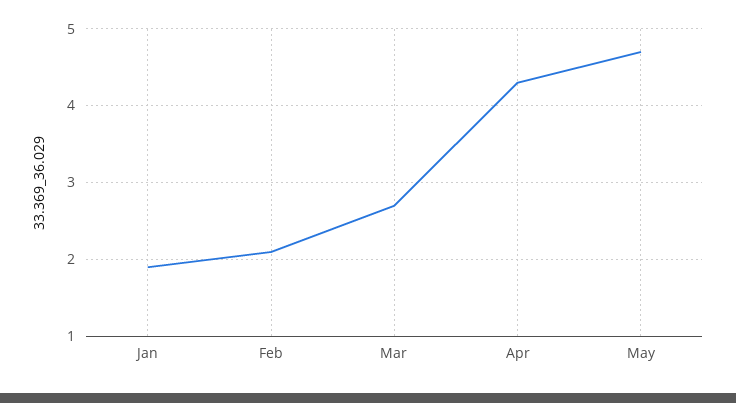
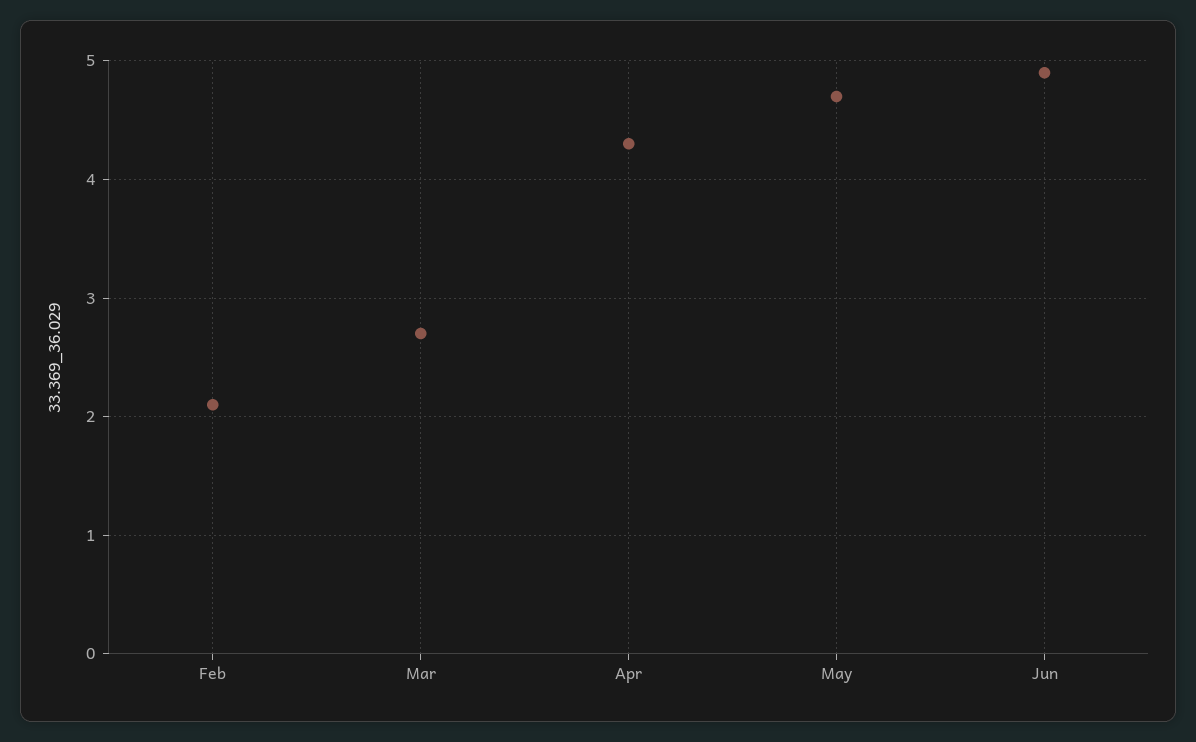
Jan: 1.9 -> none
Jun: none -> 4.9

